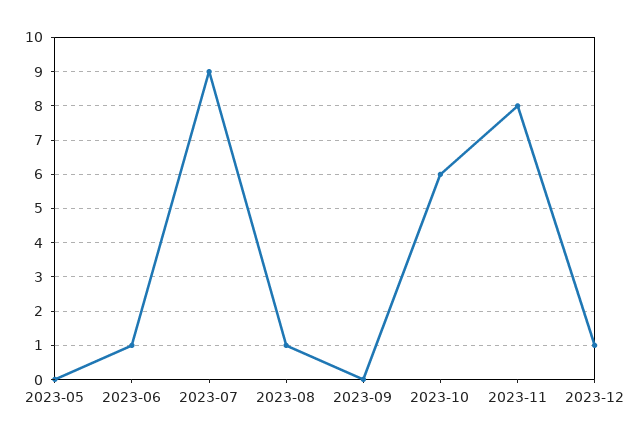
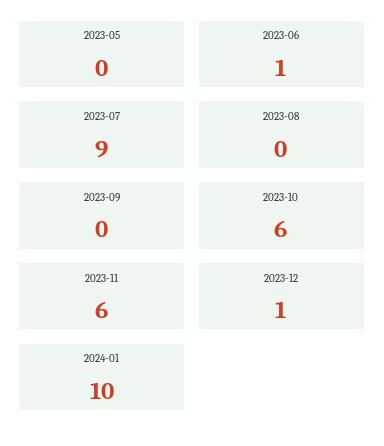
2023-08: 1 -> 0
2023-11: 8 -> 6
2024-01: none -> 10

